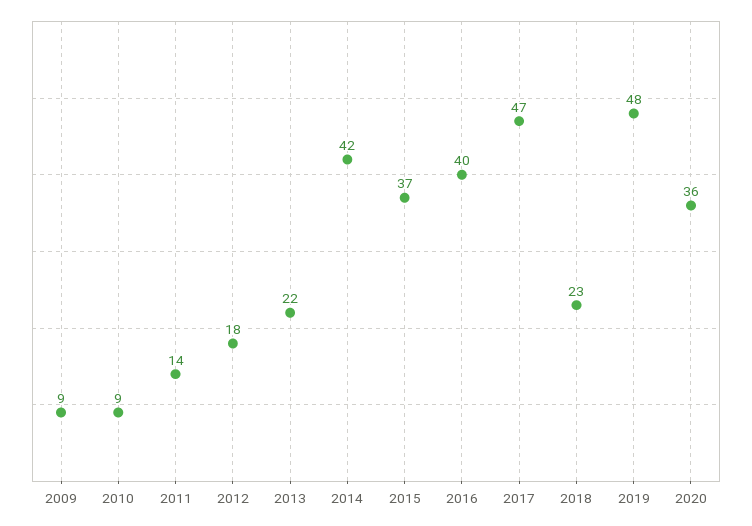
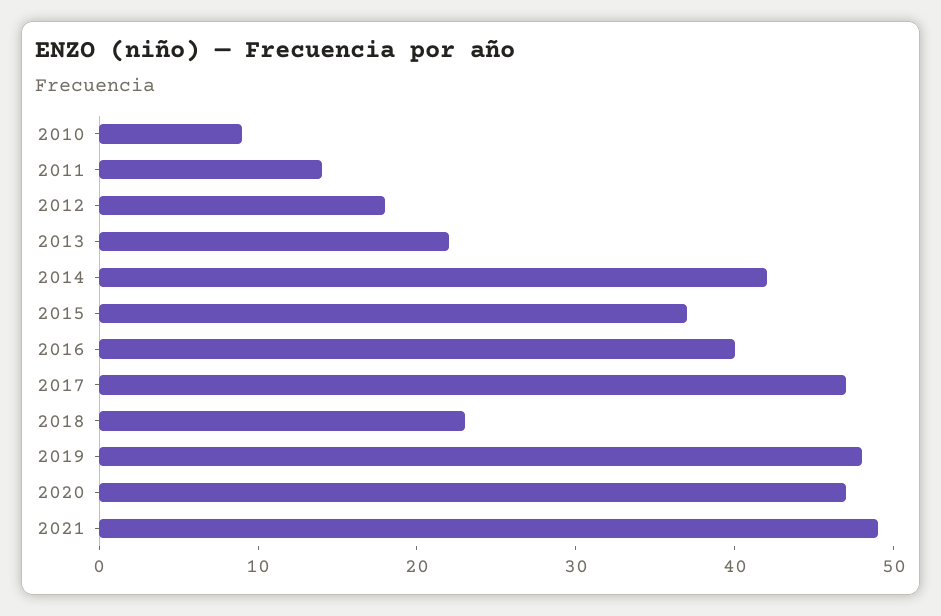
2009: 9 -> none
2020: 36 -> 47
2021: none -> 49

